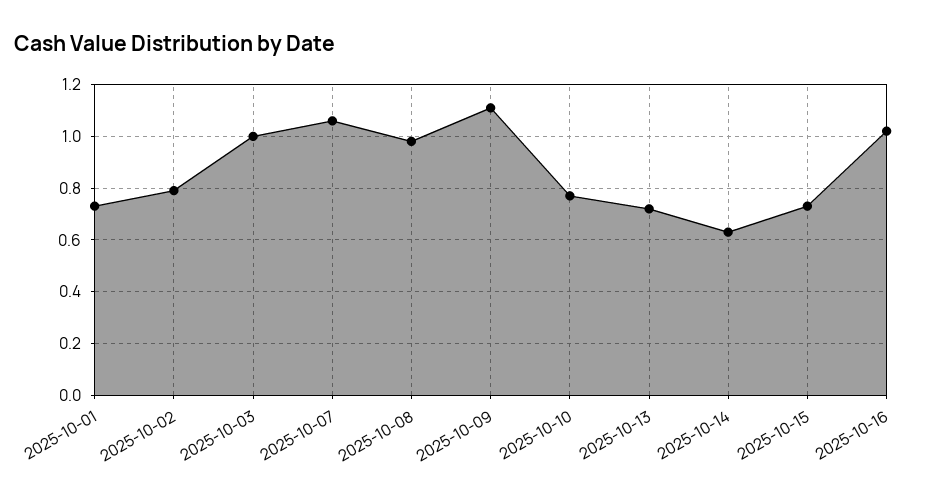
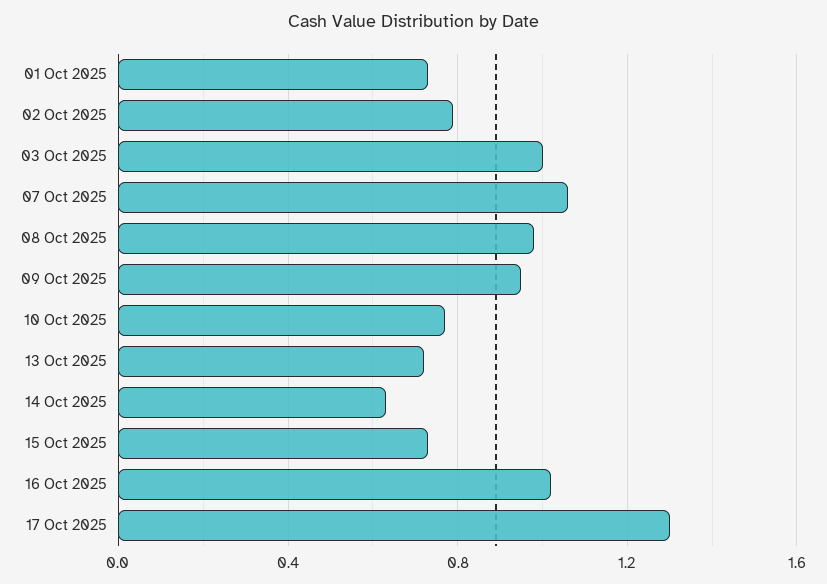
2025-10-09: 1.1 -> 0.95
17 Oct 2025: none -> 1.3

